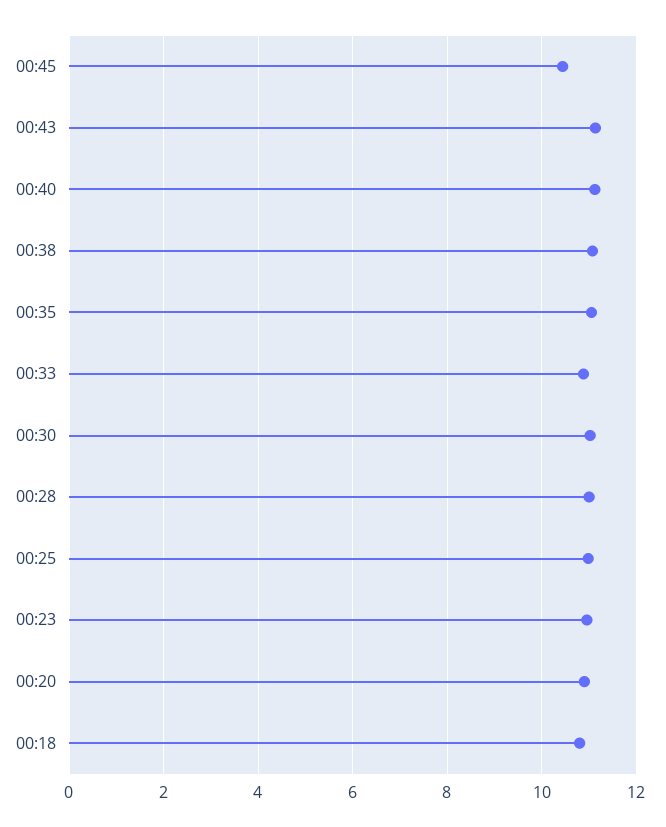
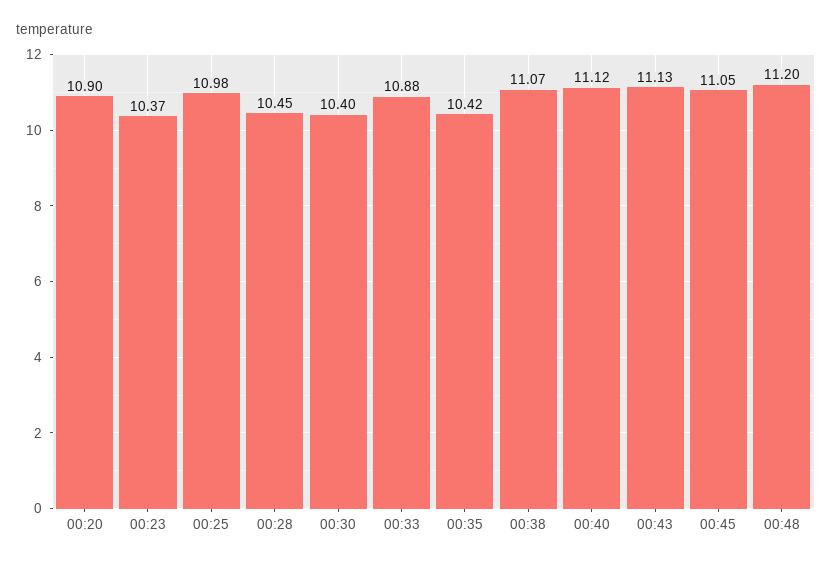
00:45: 10.4 -> 11.05
00:35: 11 -> 10.42
00:30: 11 -> 10.4
00:28: 11 -> 10.45
00:23: 11 -> 10.37
00:18: 10.8 -> none
00:48: none -> 11.2

